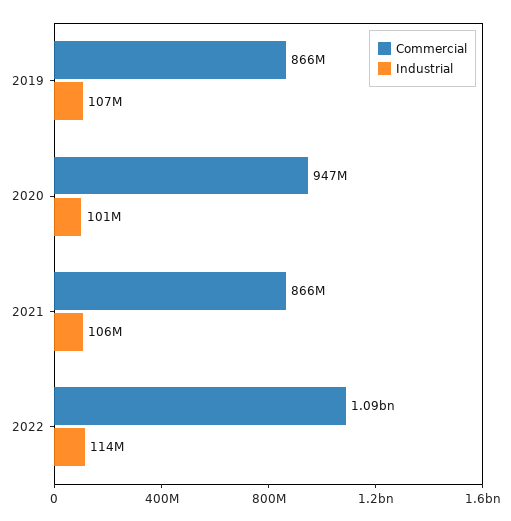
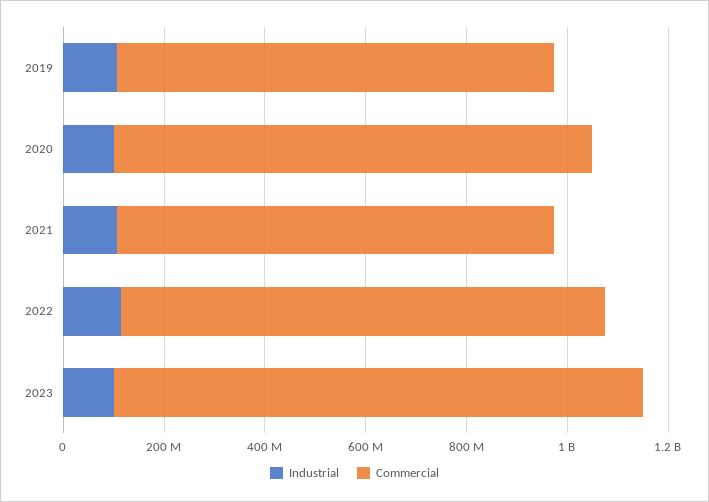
Commercial, 2022: 1090000000 -> 950000000
Industrial, 2023: none -> 100000000
Commercial, 2023: none -> 1050000000

